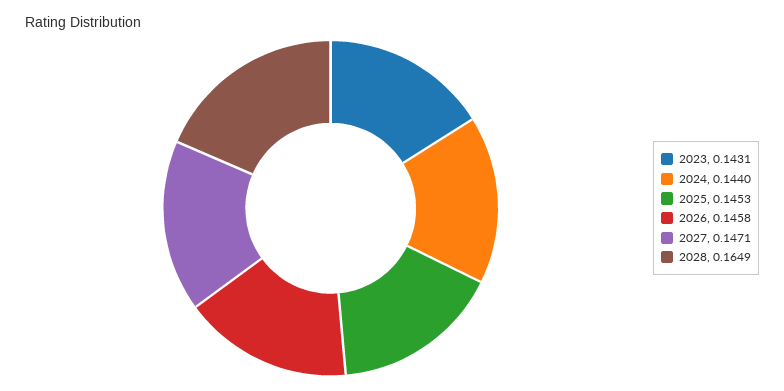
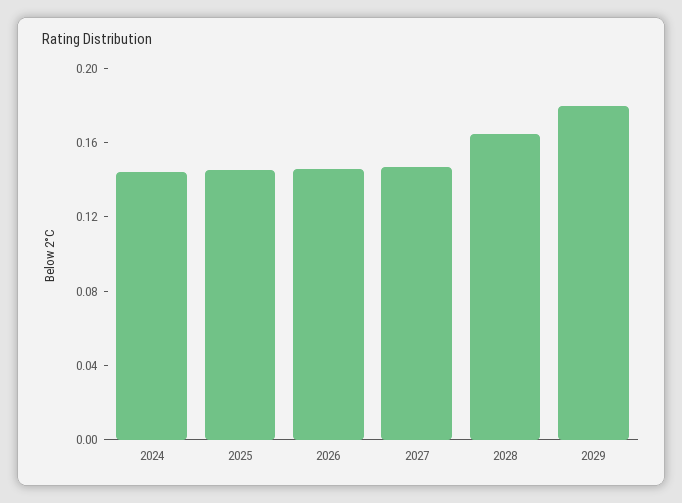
2023: 0.1431 -> none
2029: none -> 0.18

